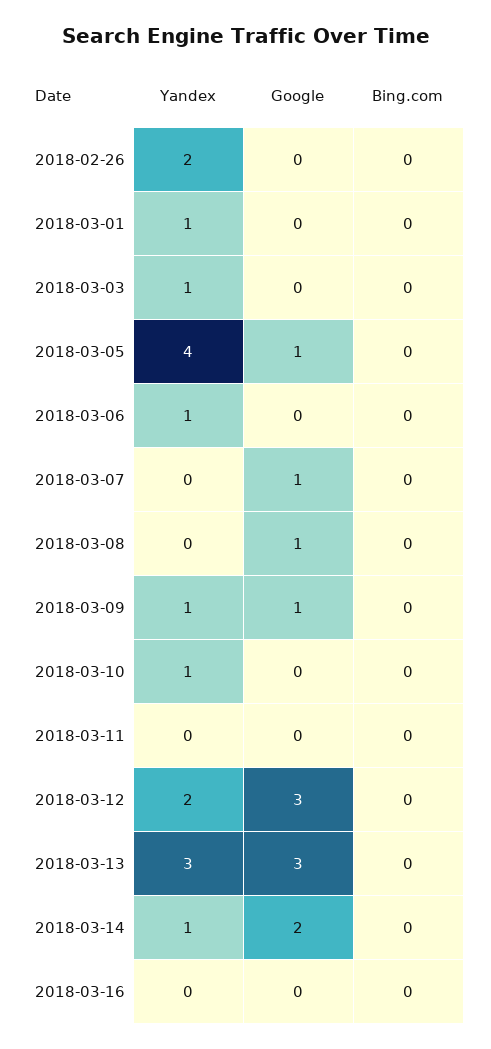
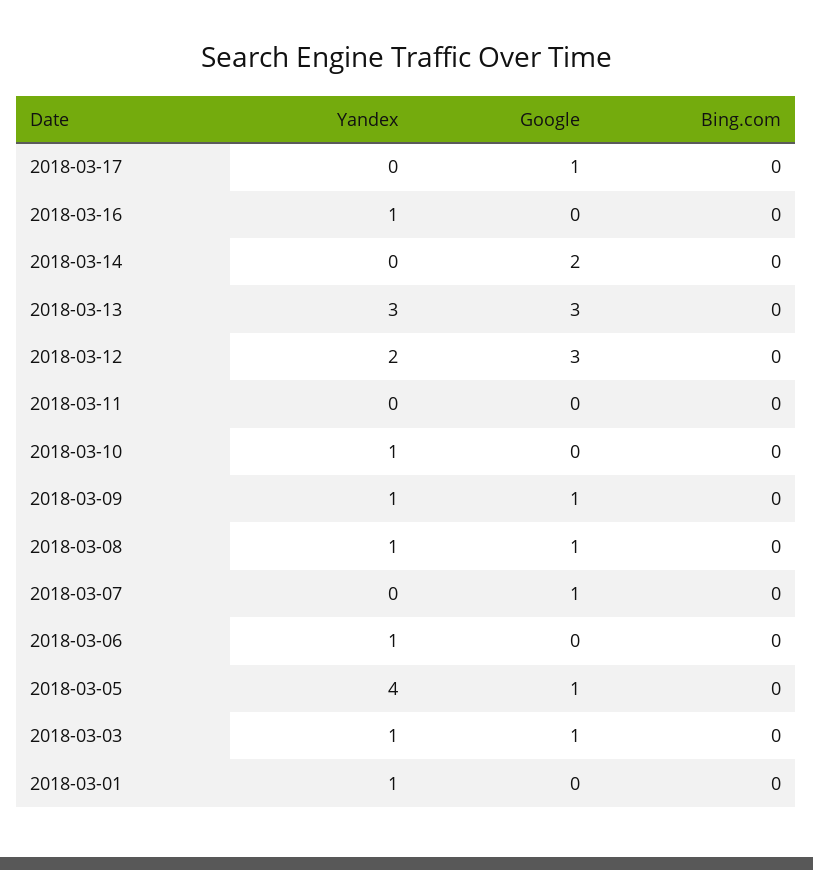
Yandex, 2018-02-26: 2 -> none
Google, 2018-02-26: 0 -> none
Bing.com, 2018-02-26: 0 -> none
Google, 2018-03-03: 0 -> 1
Yandex, 2018-03-08: 0 -> 1
Yandex, 2018-03-14: 1 -> 0
Yandex, 2018-03-16: 0 -> 1
Yandex, 2018-03-17: none -> 0
Google, 2018-03-17: none -> 1
Bing.com, 2018-03-17: none -> 0

